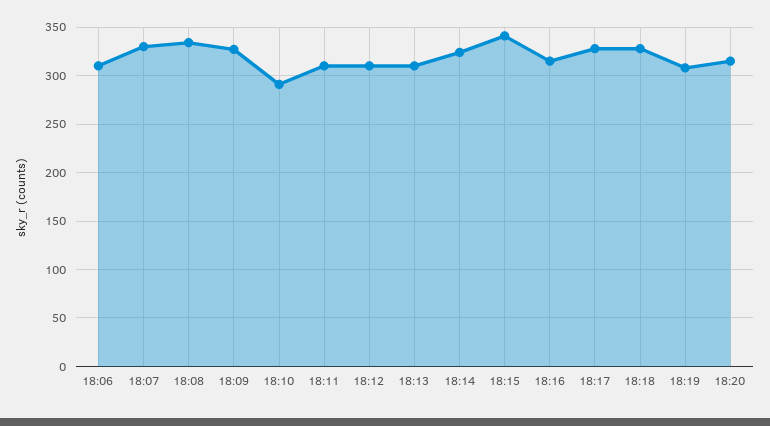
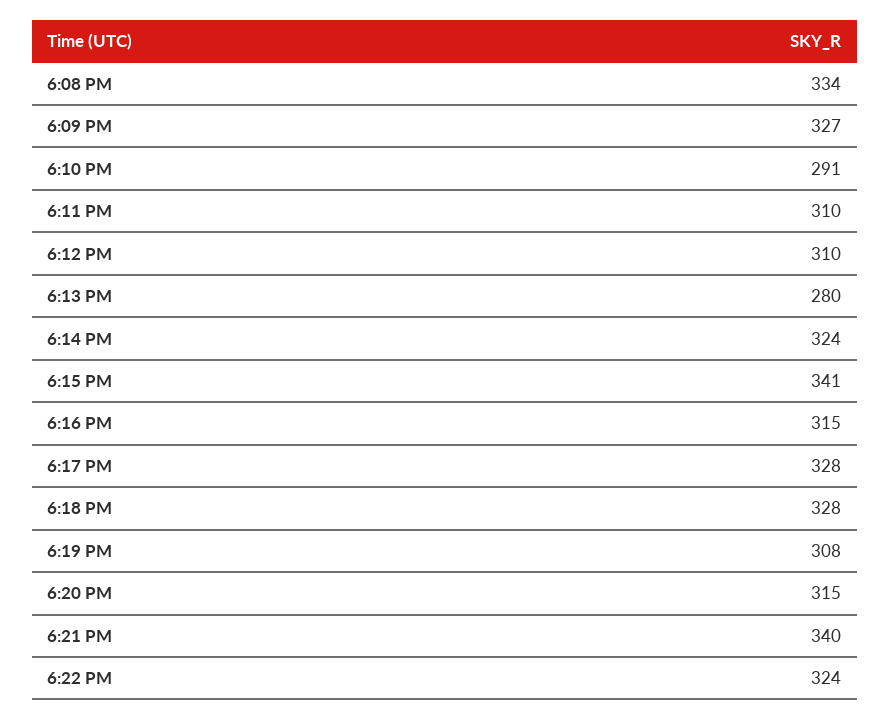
18:06: 310 -> none
18:07: 330 -> none
18:13: 310 -> 280
6:21 PM: none -> 340
6:22 PM: none -> 324

